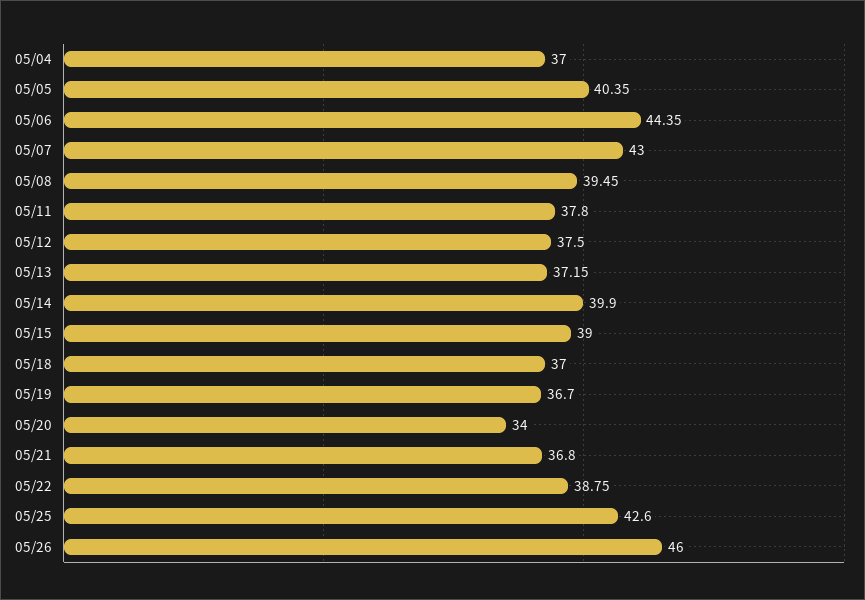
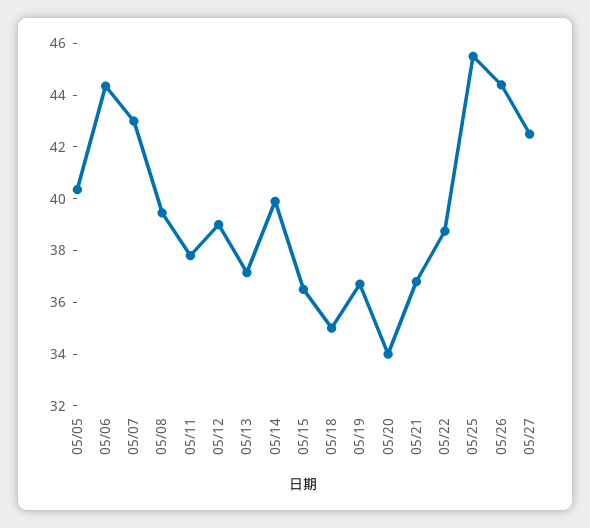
05/04: 37 -> none
05/12: 37.5 -> 39
05/15: 39 -> 36.5
05/18: 37 -> 35
05/25: 42.6 -> 45.5
05/26: 46 -> 44.5
05/27: none -> 42.5

